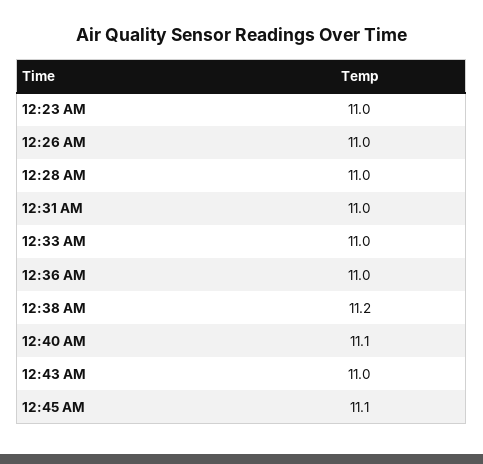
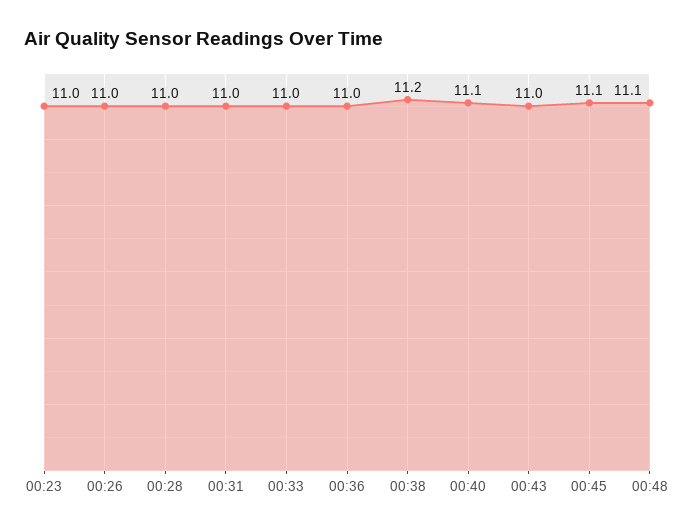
00:48: none -> 11.1

